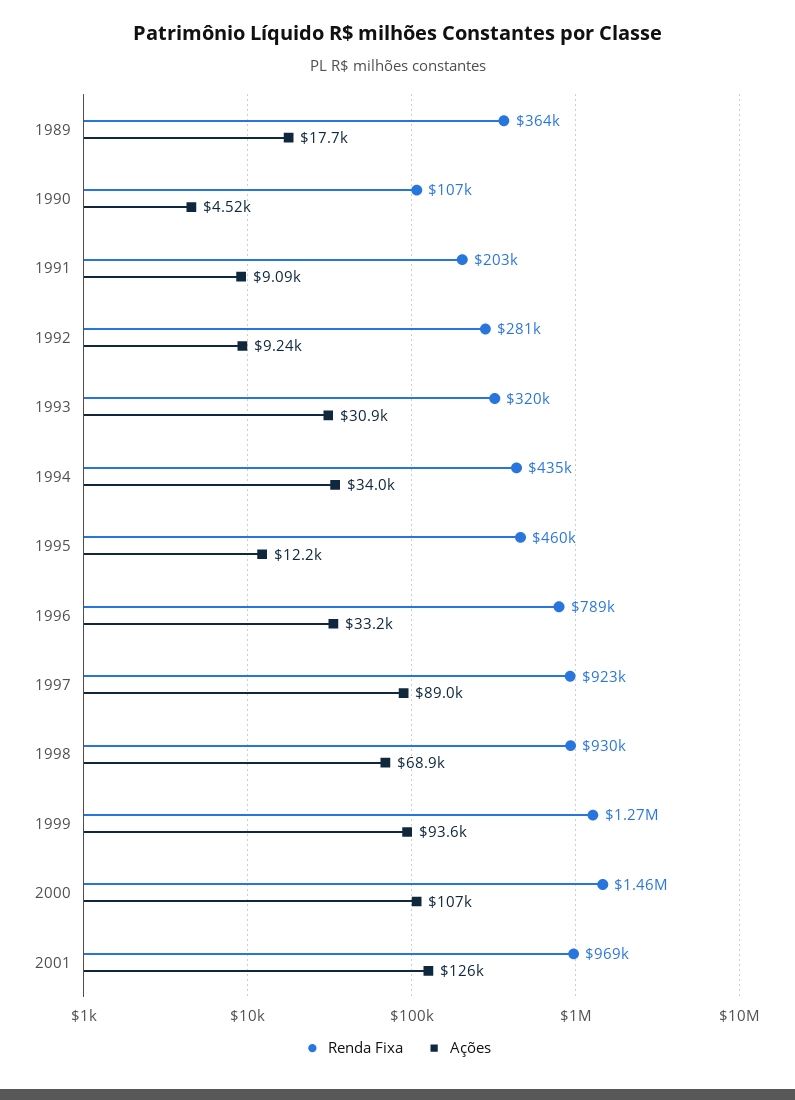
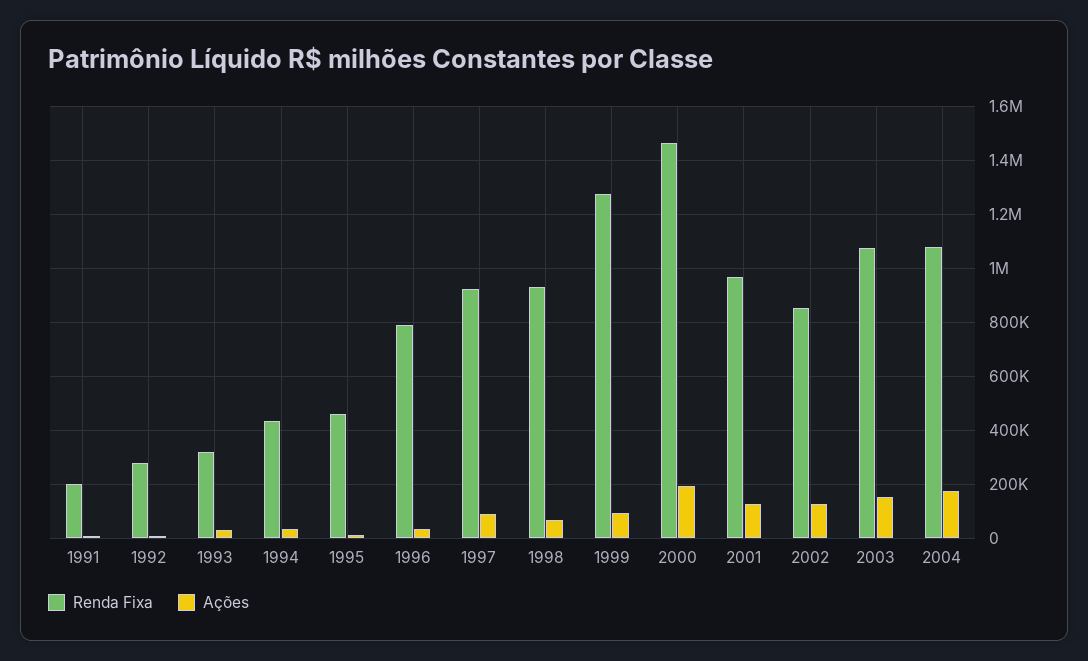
Renda Fixa, 1989: 364000 -> none
Ações, 1989: 17700 -> none
Renda Fixa, 1990: 107000 -> none
Ações, 1990: 4520 -> none
Ações, 2000: 107000 -> 200000
Renda Fixa, 2002: none -> 850000
Ações, 2002: none -> 125000
Renda Fixa, 2003: none -> 1075000
Ações, 2003: none -> 150000
Renda Fixa, 2004: none -> 1075000
Ações, 2004: none -> 175000

